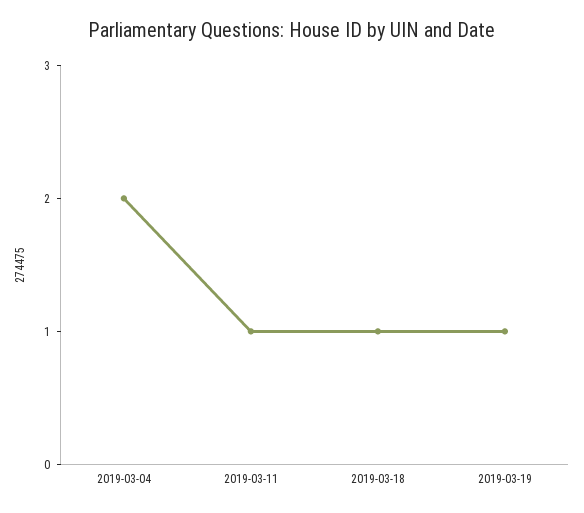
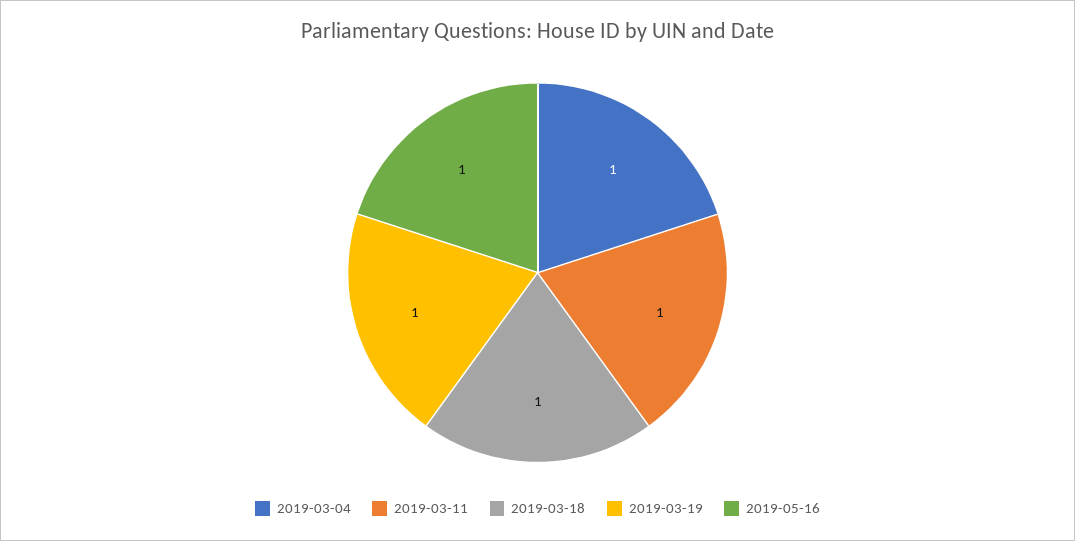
2019-03-04: 2 -> 1
2019-05-16: none -> 1

